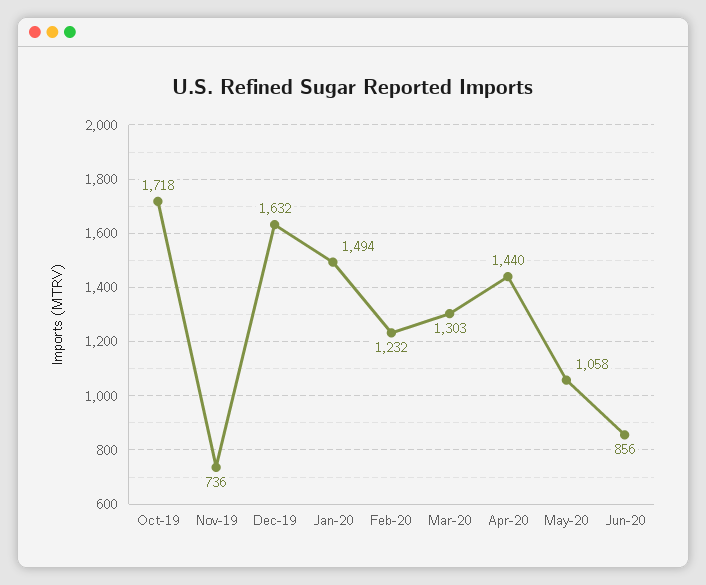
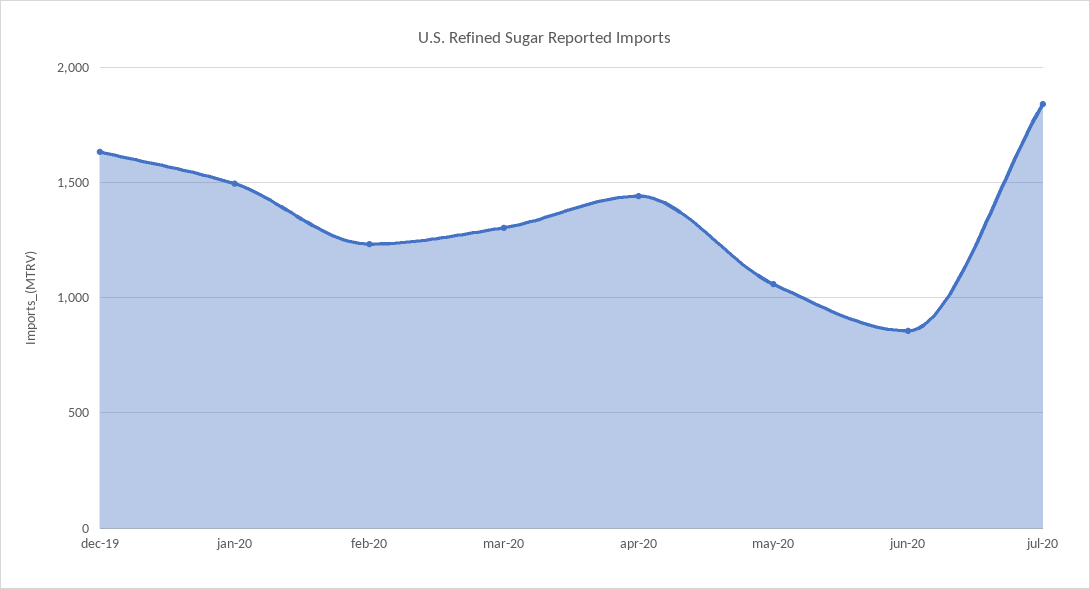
Oct-19: 1718 -> none
Nov-19: 736 -> none
jul-20: none -> 1850

